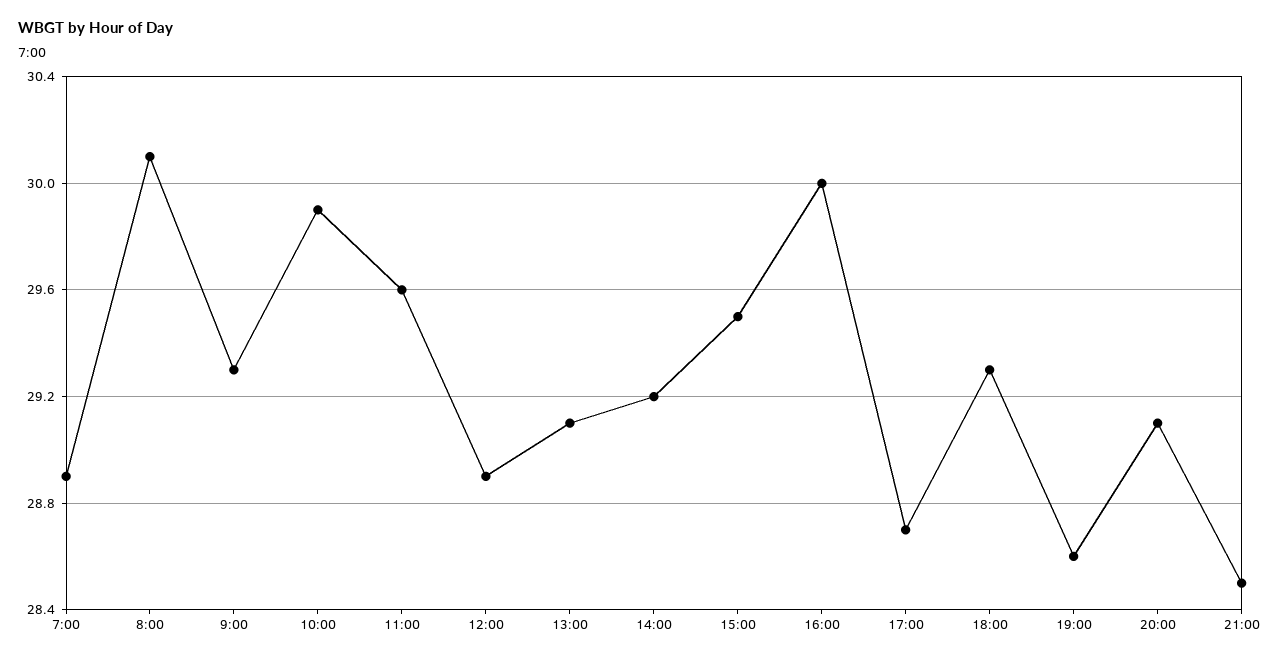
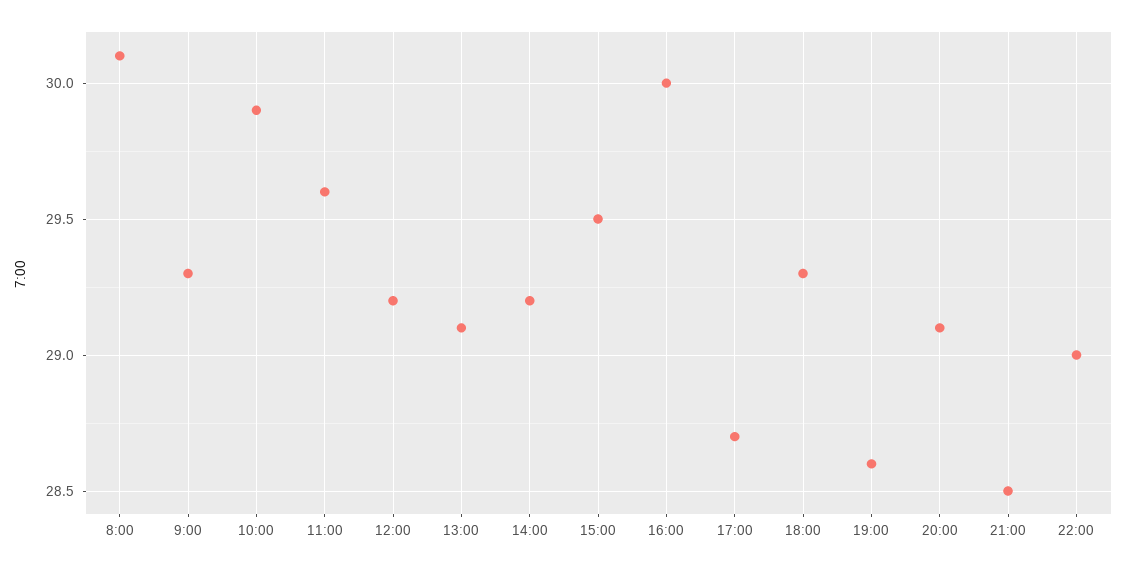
7:00: 28.9 -> none
12:00: 28.9 -> 29.2
22:00: none -> 29

